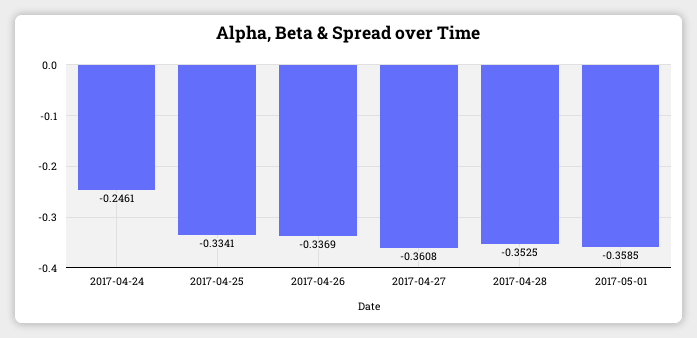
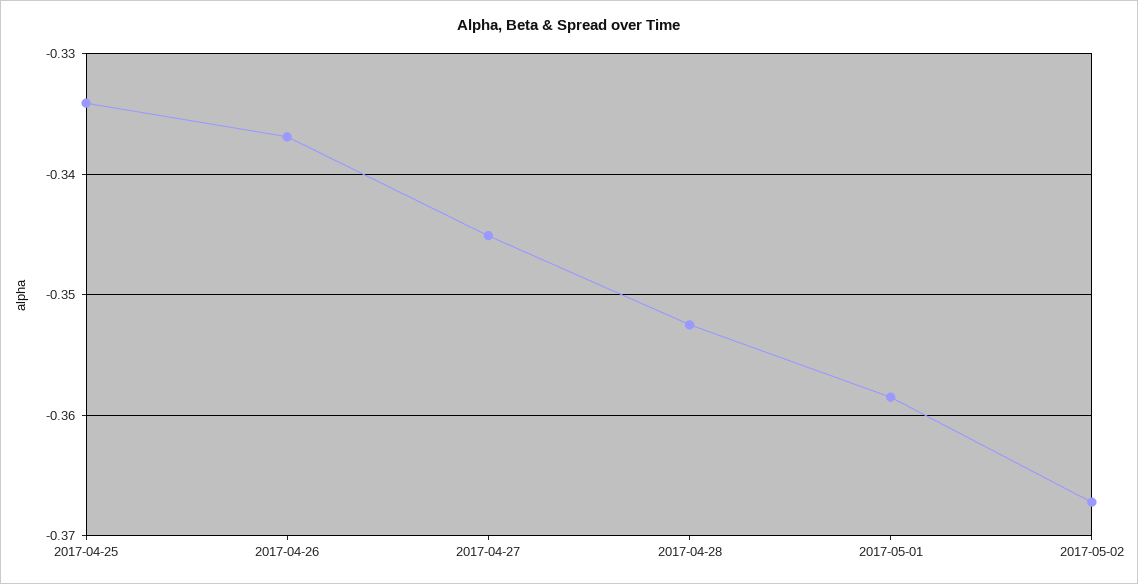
2017-04-24: -0.2461 -> none
2017-04-27: -0.3608 -> -0.345
2017-05-02: none -> -0.367

